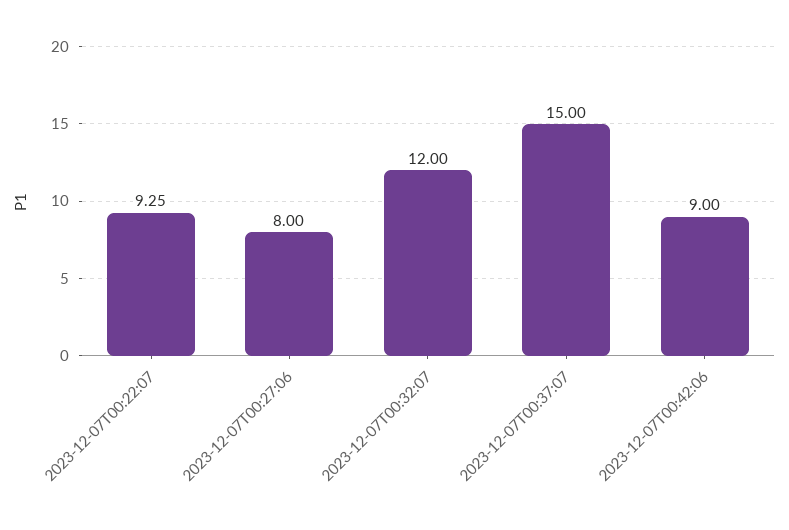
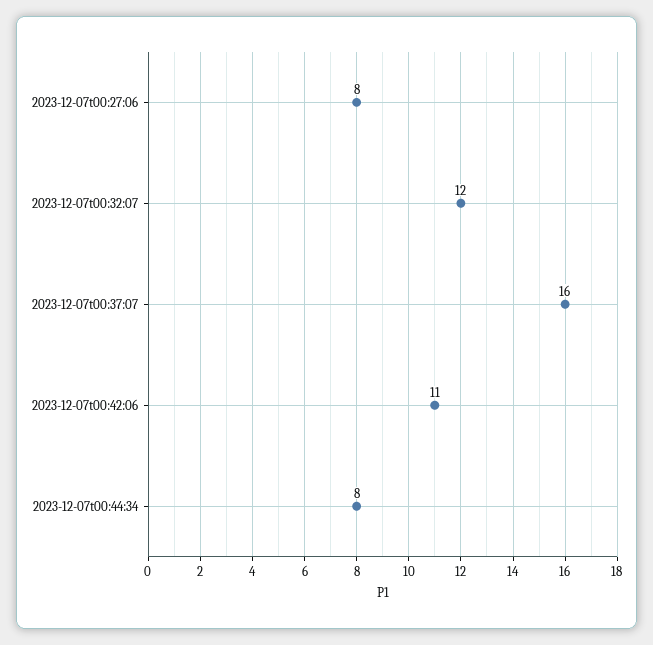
2023-12-07T00:22:07: 9.25 -> none
2023-12-07T00:37:07: 15 -> 16
2023-12-07T00:42:06: 9 -> 11
2023-12-07t00:44:34: none -> 8

